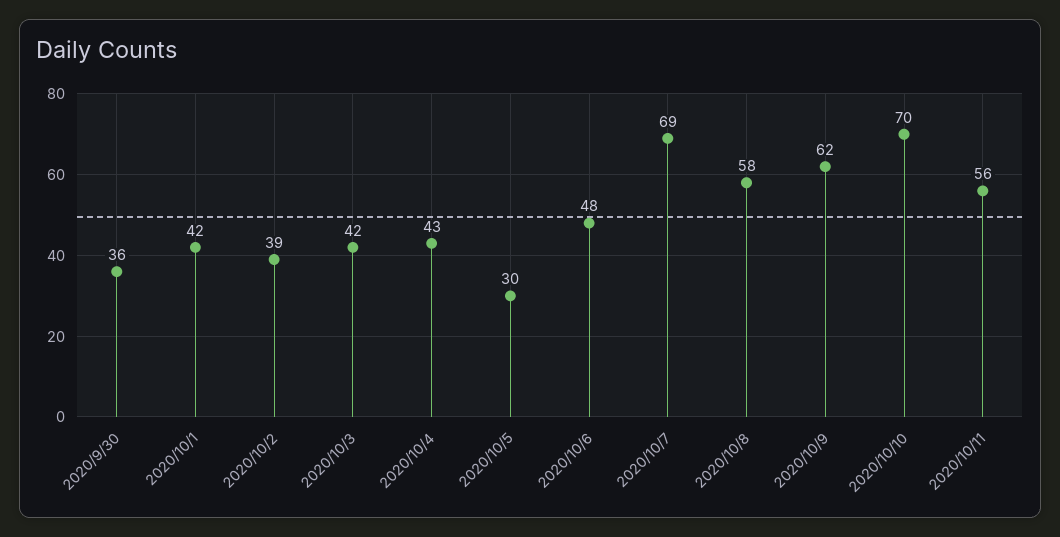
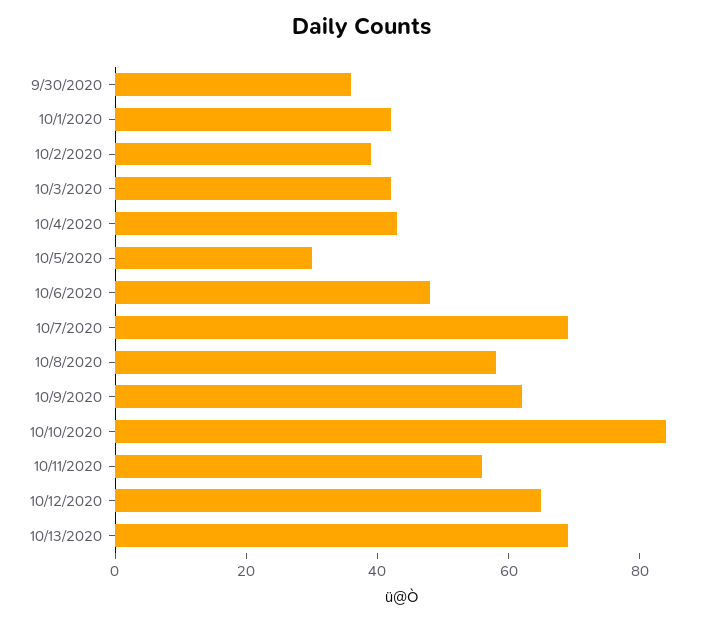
2020/10/10: 70 -> 85
10/12/2020: none -> 65
10/13/2020: none -> 70

